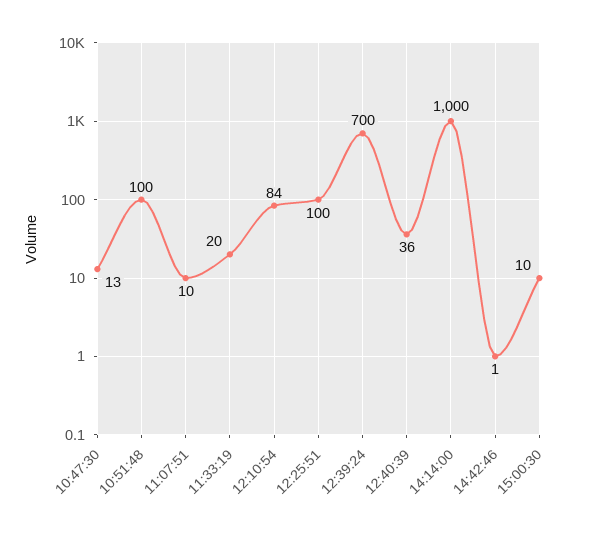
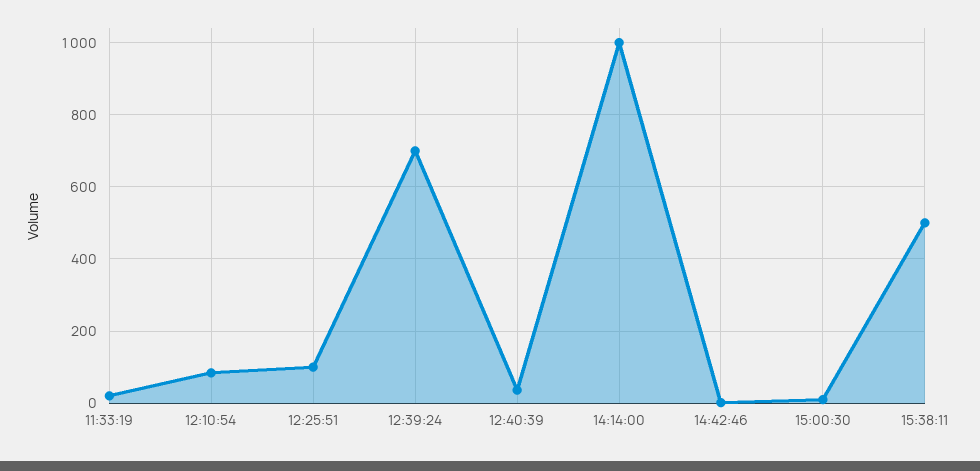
10:47:30: 13 -> none
10:51:48: 100 -> none
11:07:51: 10 -> none
15:38:11: none -> 500

